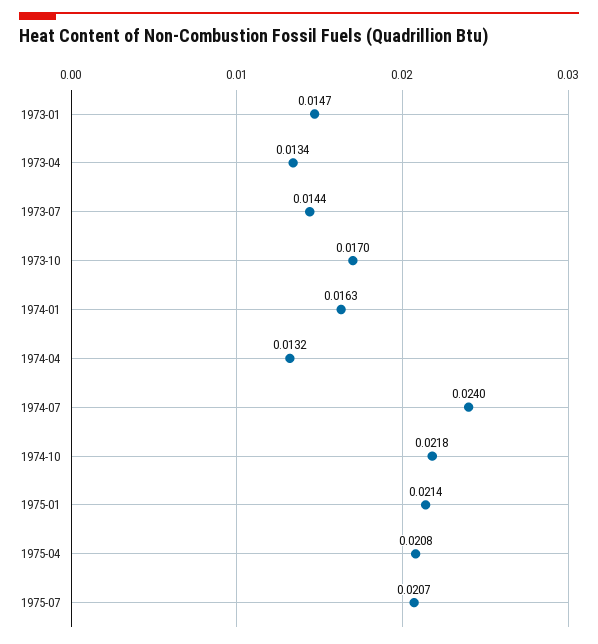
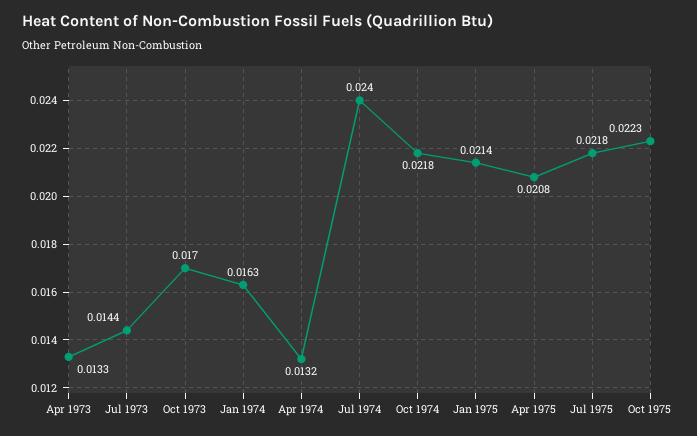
1973-01: 0.0147 -> none
1973-04: 0.0134 -> 0.0133
1975-07: 0.0207 -> 0.0218
Oct 1975: none -> 0.0223

